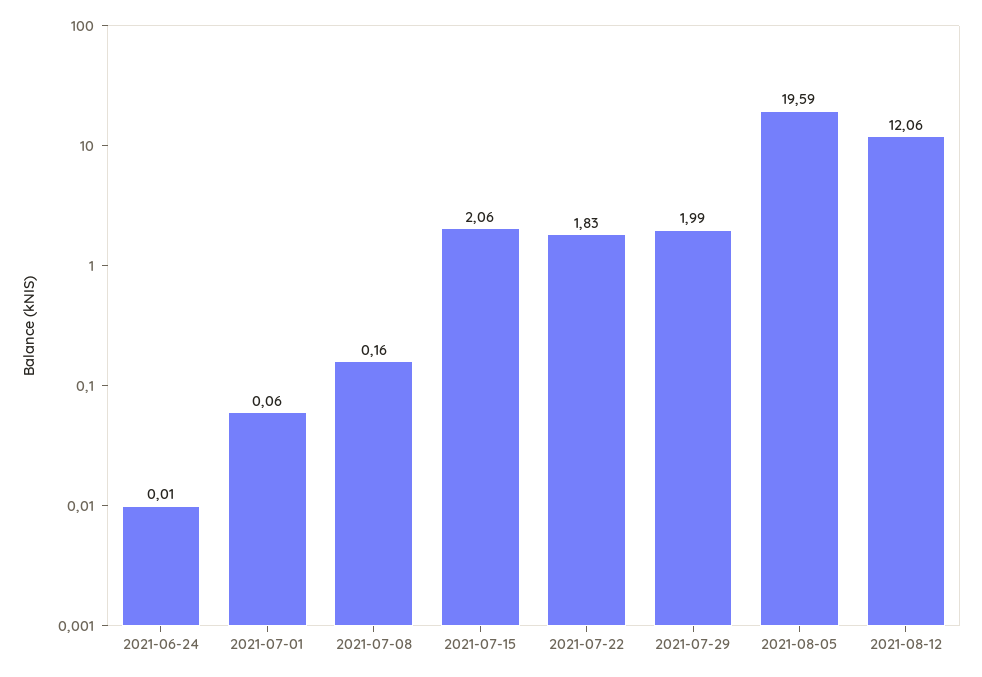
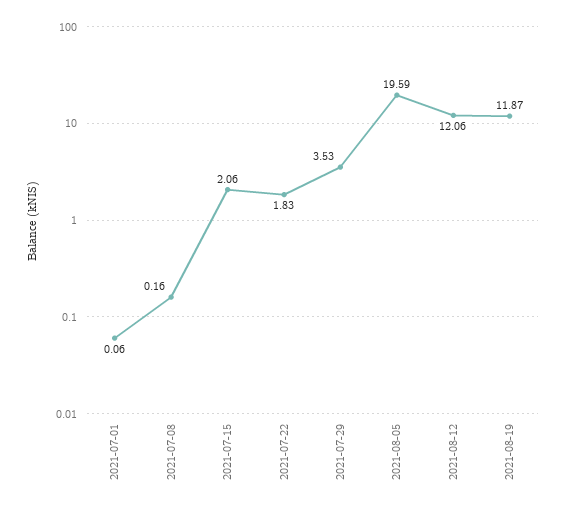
2021-06-24: 0.01 -> none
2021-07-29: 1.99 -> 3.53
2021-08-19: none -> 11.87

